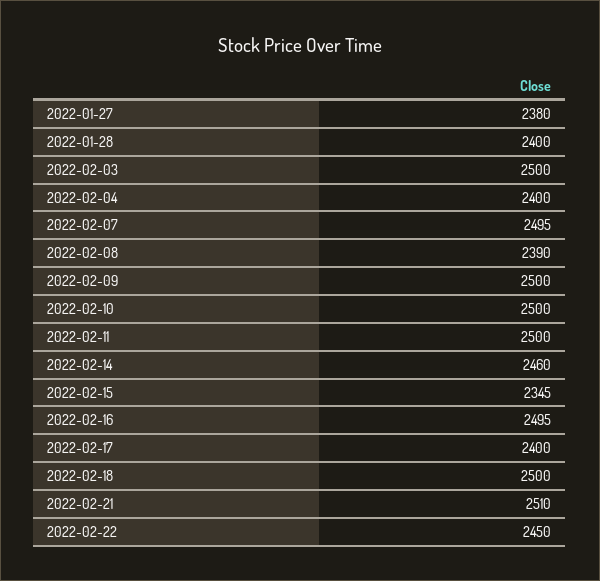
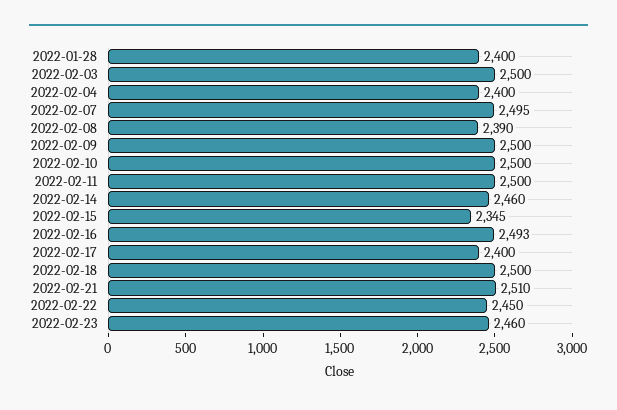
2022-01-27: 2380 -> none
2022-02-16: 2495 -> 2493
2022-02-23: none -> 2460

